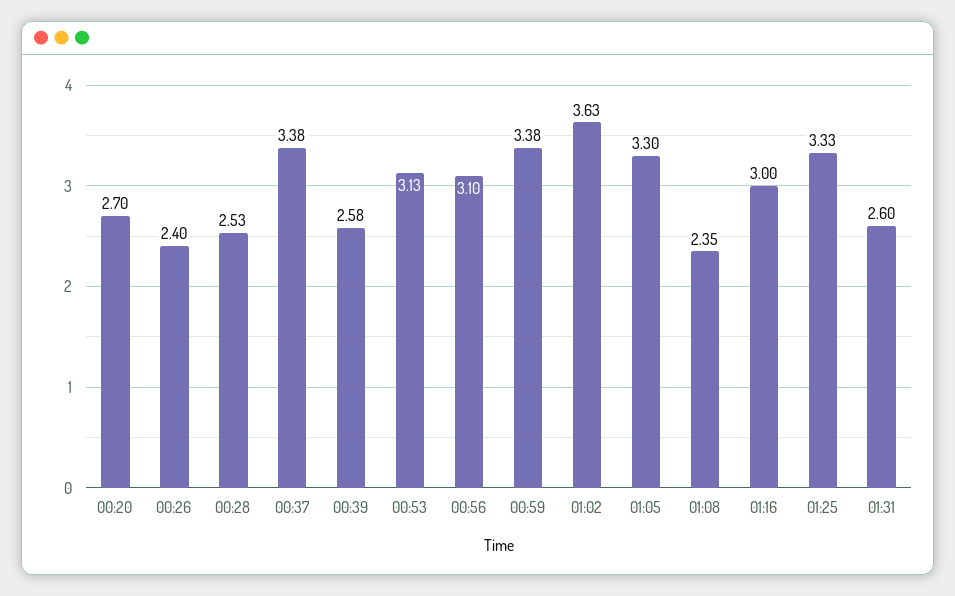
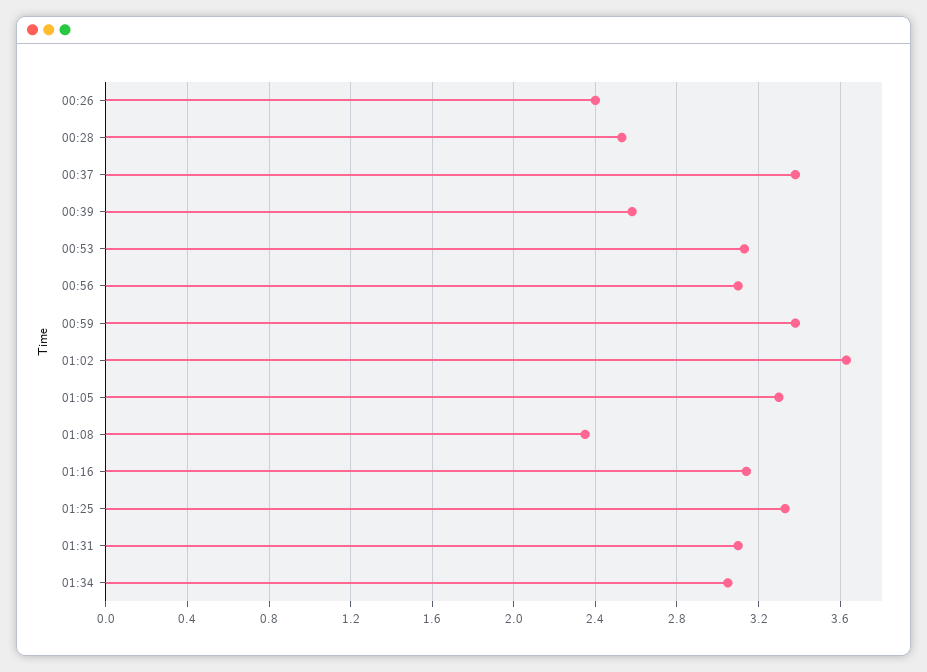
00:20: 2.7 -> none
01:16: 3 -> 3.15
01:31: 2.6 -> 3.1
01:34: none -> 3.05

